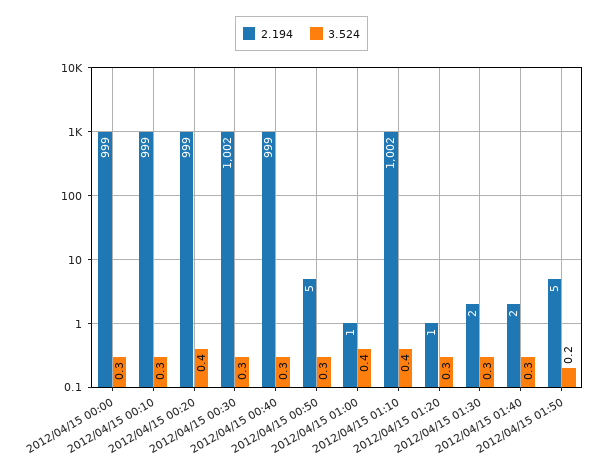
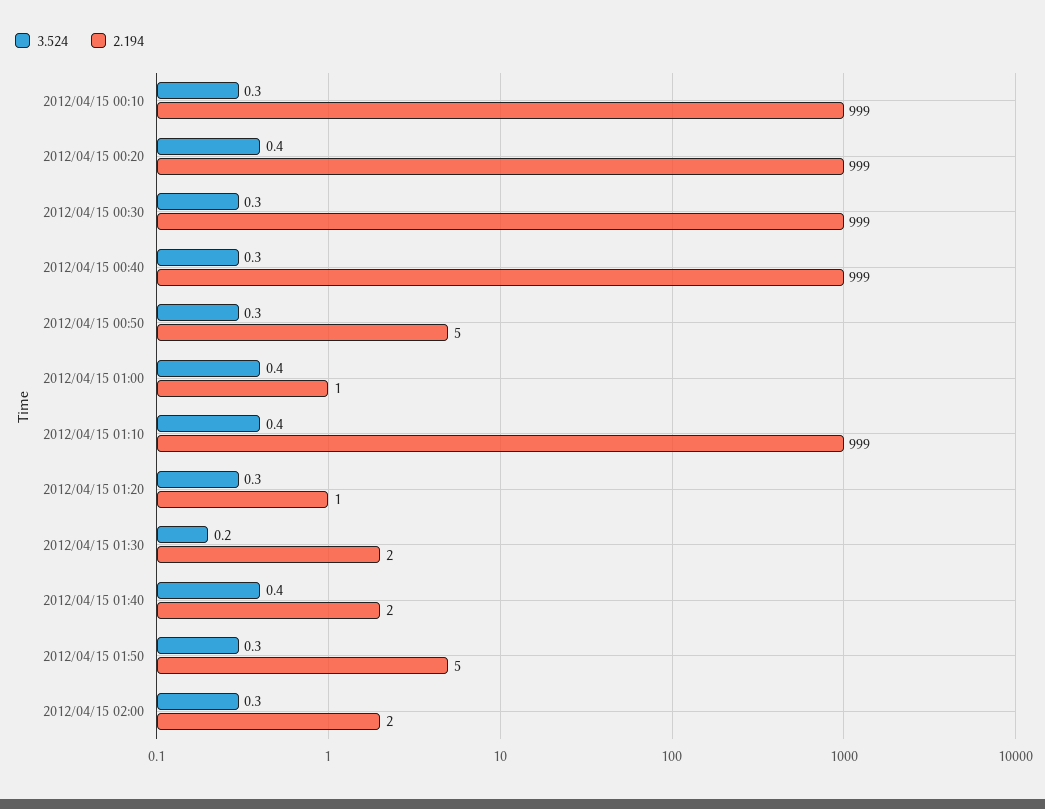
2.194, 2012/04/15 00:00: 999 -> none
3.524, 2012/04/15 00:00: 0.3 -> none
2.194, 2012/04/15 00:30: 1002 -> 999
2.194, 2012/04/15 01:10: 1002 -> 999
3.524, 2012/04/15 01:30: 0.3 -> 0.2
3.524, 2012/04/15 01:40: 0.3 -> 0.4
3.524, 2012/04/15 01:50: 0.2 -> 0.3
3.524, 2012/04/15 02:00: none -> 0.3
2.194, 2012/04/15 02:00: none -> 2

